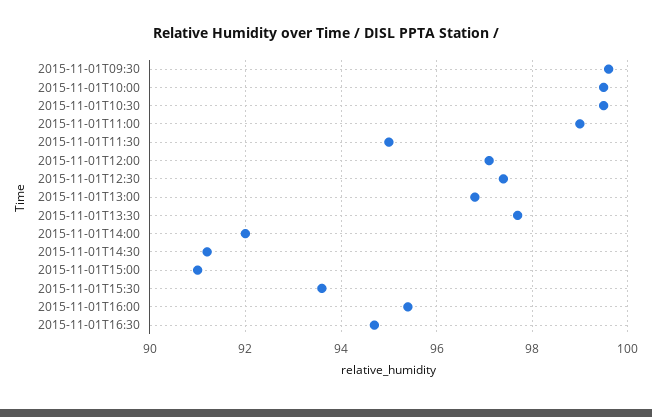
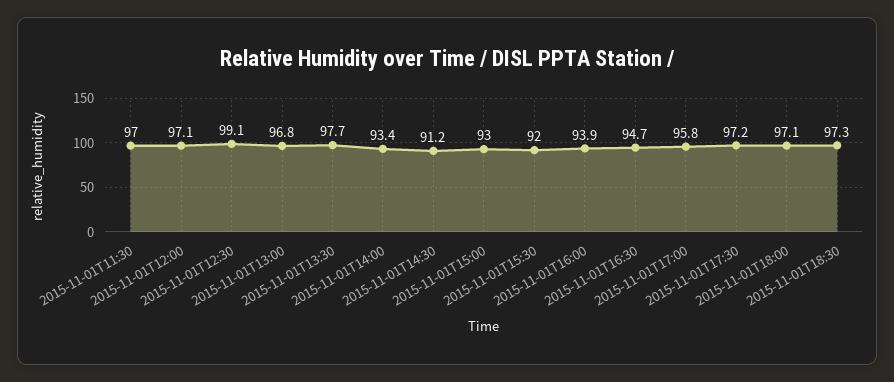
2015-11-01T09:30: 99.5 -> none
2015-11-01T10:00: 99.5 -> none
2015-11-01T10:30: 99.5 -> none
2015-11-01T11:00: 99 -> none
2015-11-01T11:30: 95 -> 97
2015-11-01T12:30: 97.5 -> 99.1
2015-11-01T14:00: 92 -> 93.4
2015-11-01T15:00: 91 -> 93
2015-11-01T15:30: 93.5 -> 92
2015-11-01T16:00: 95.5 -> 93.9
2015-11-01T17:00: none -> 95.8
2015-11-01T17:30: none -> 97.2
2015-11-01T18:00: none -> 97.1
2015-11-01T18:30: none -> 97.3

